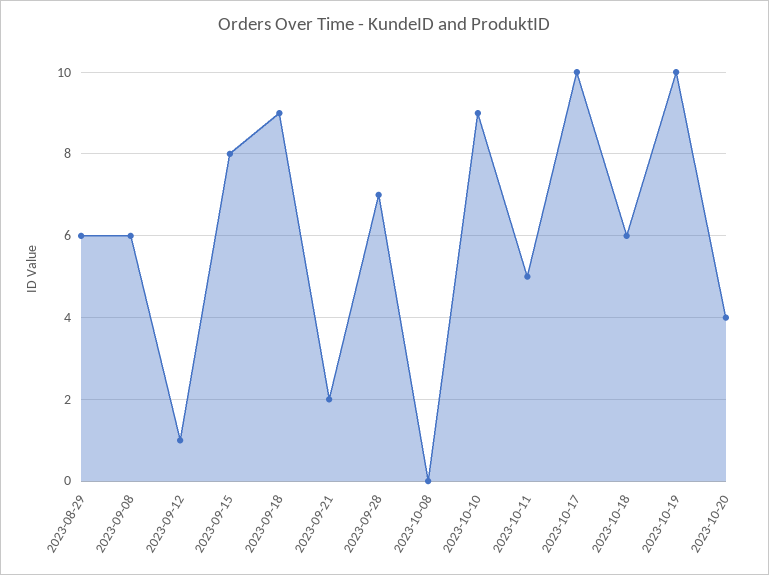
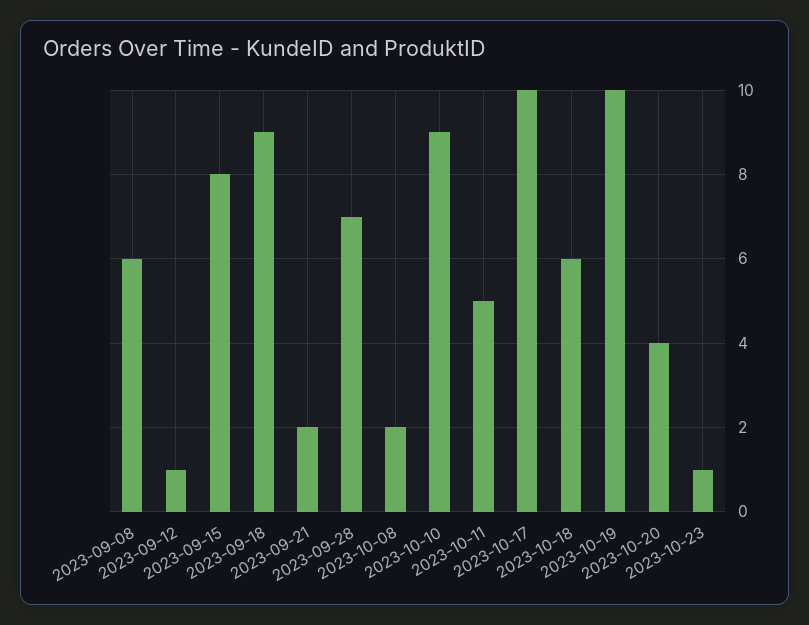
2023-08-29: 6 -> none
2023-10-08: 0 -> 2
2023-10-23: none -> 1

